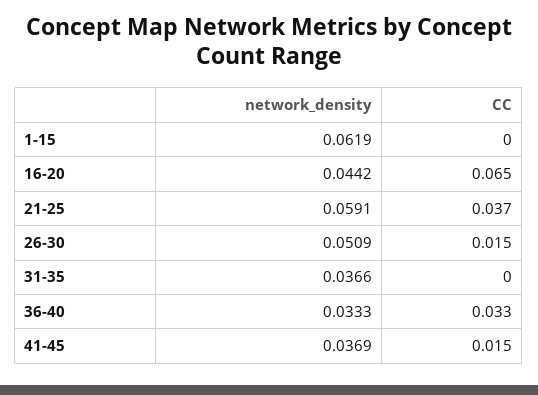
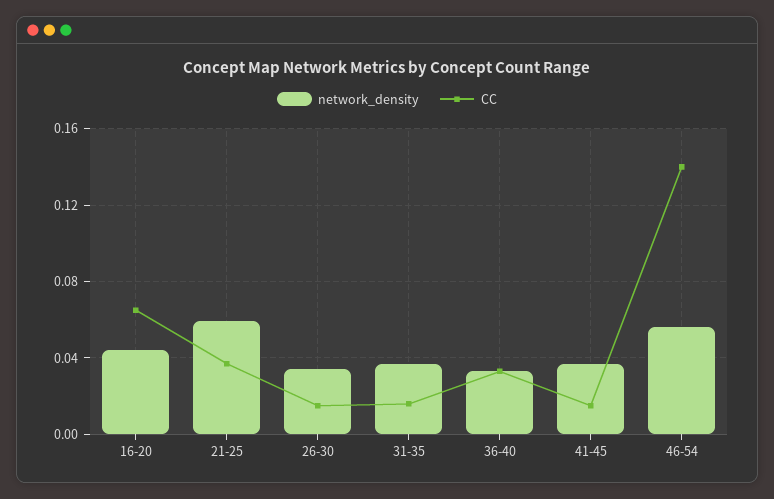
network_density, 1-15: 0.0619 -> none
CC, 1-15: 0 -> none
network_density, 26-30: 0.0509 -> 0.035
CC, 31-35: 0 -> 0.015
network_density, 46-54: none -> 0.055
CC, 46-54: none -> 0.14

